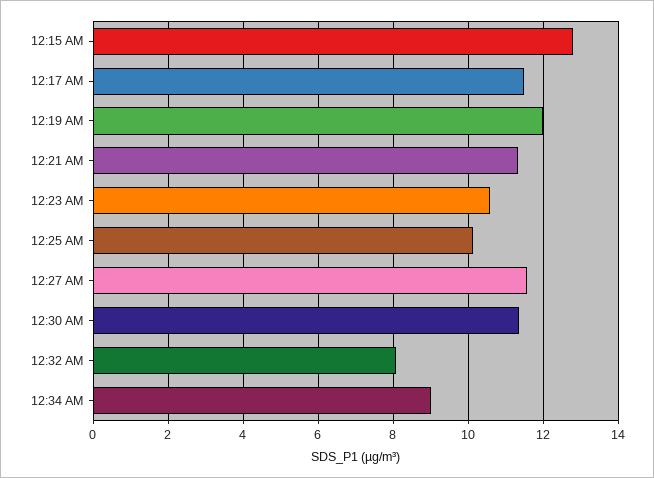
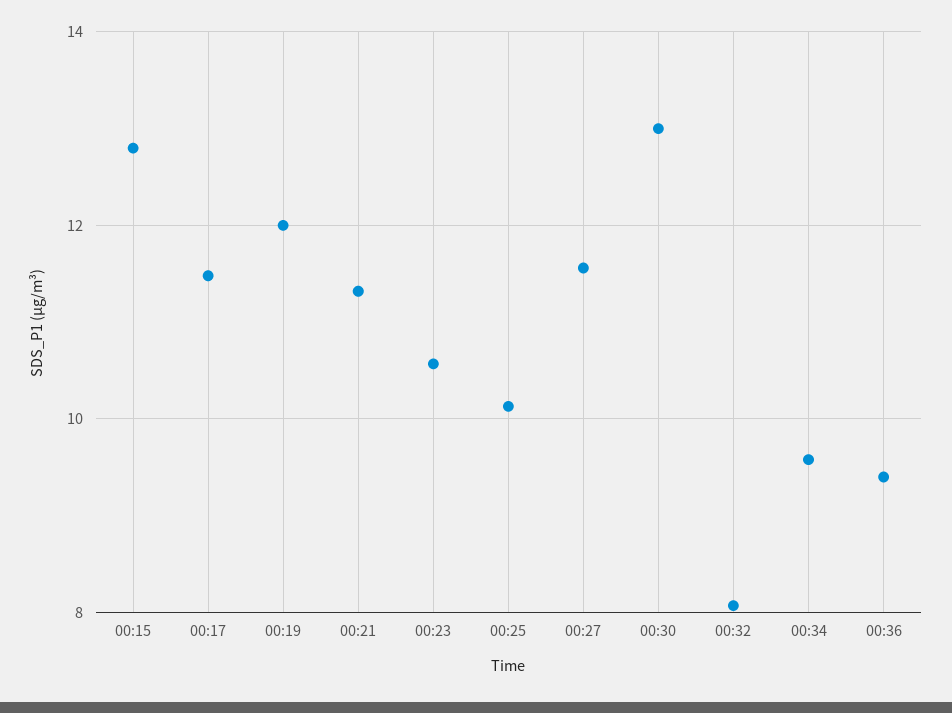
12:30 AM: 11.4 -> 13
12:34 AM: 9 -> 9.6
00:36: none -> 9.4

